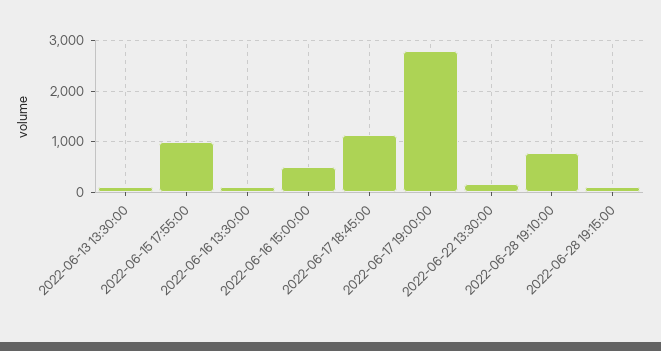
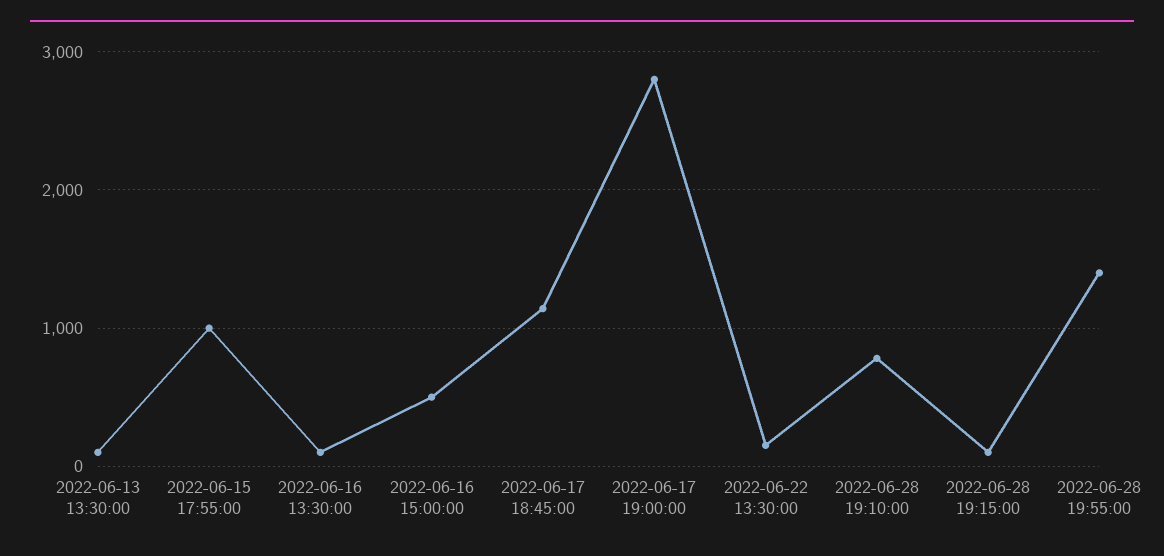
2022-06-28 19:55:00: none -> 1400

